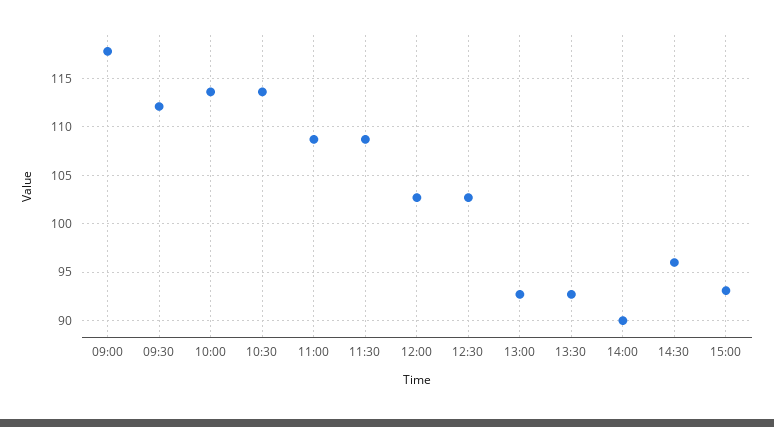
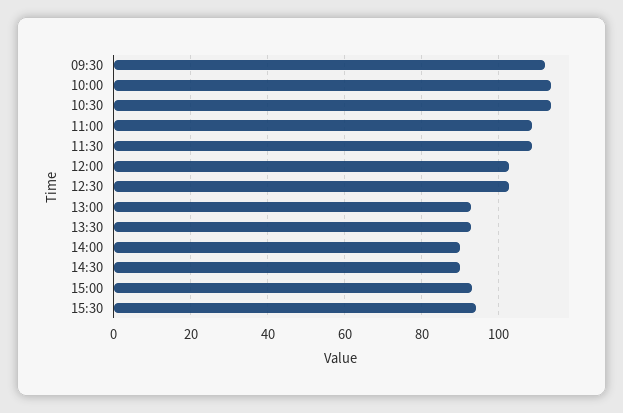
09:00: 118 -> none
14:30: 96 -> 90
15:30: none -> 94

